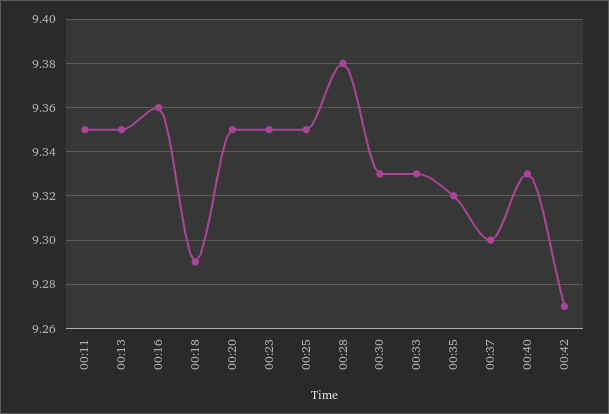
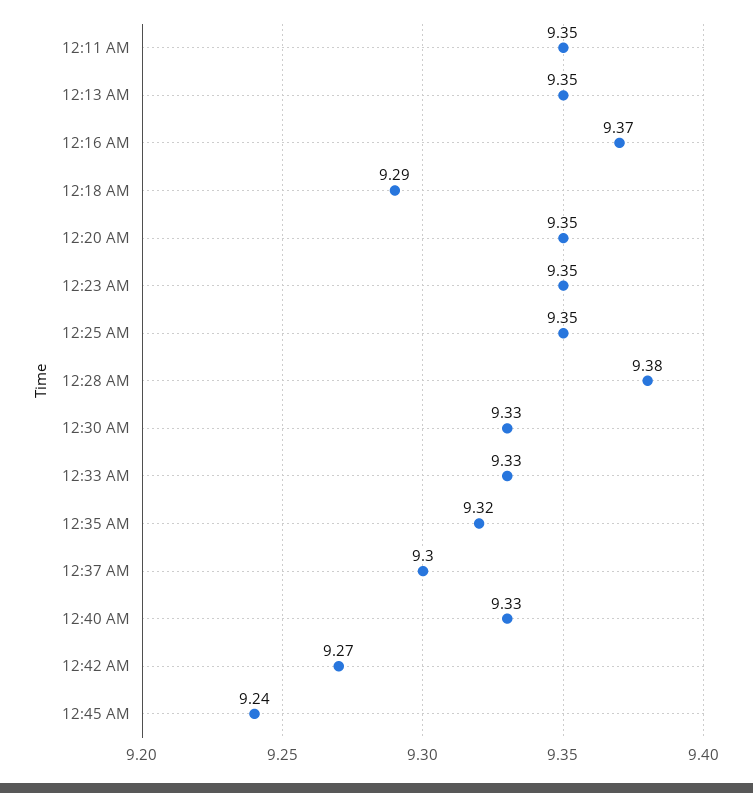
00:16: 9.36 -> 9.37
12:45 AM: none -> 9.24

